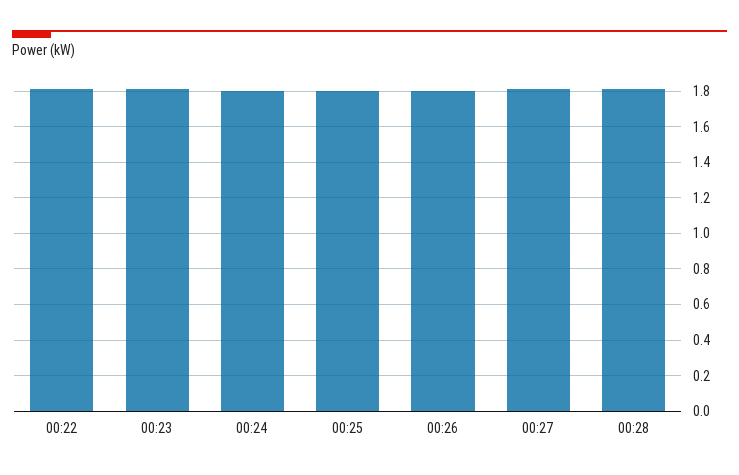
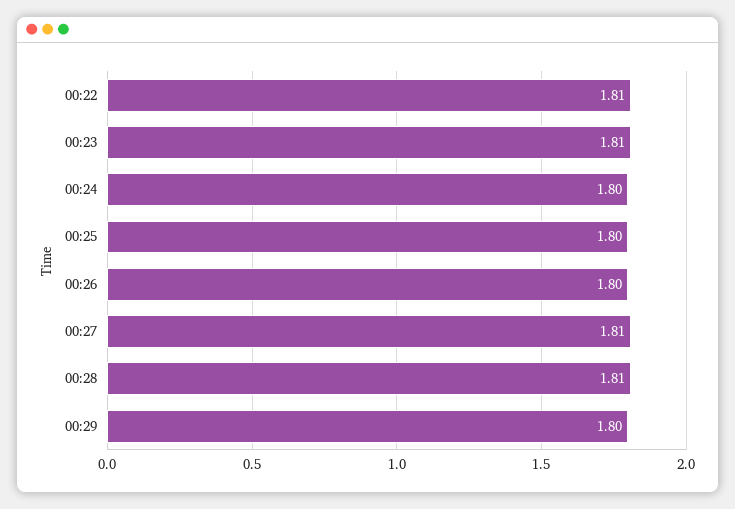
00:29: none -> 1.8

